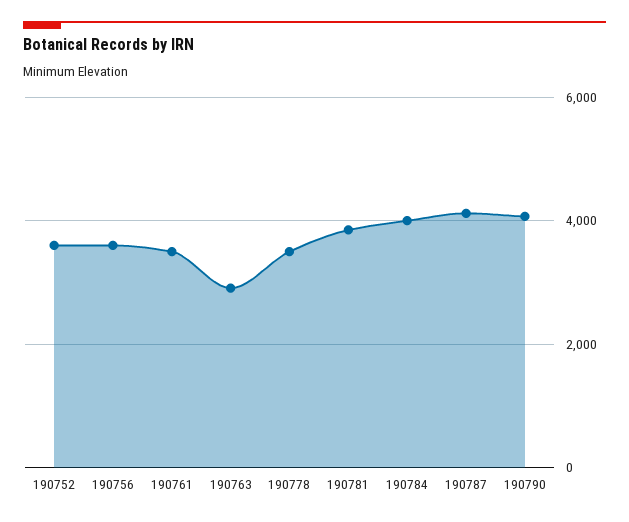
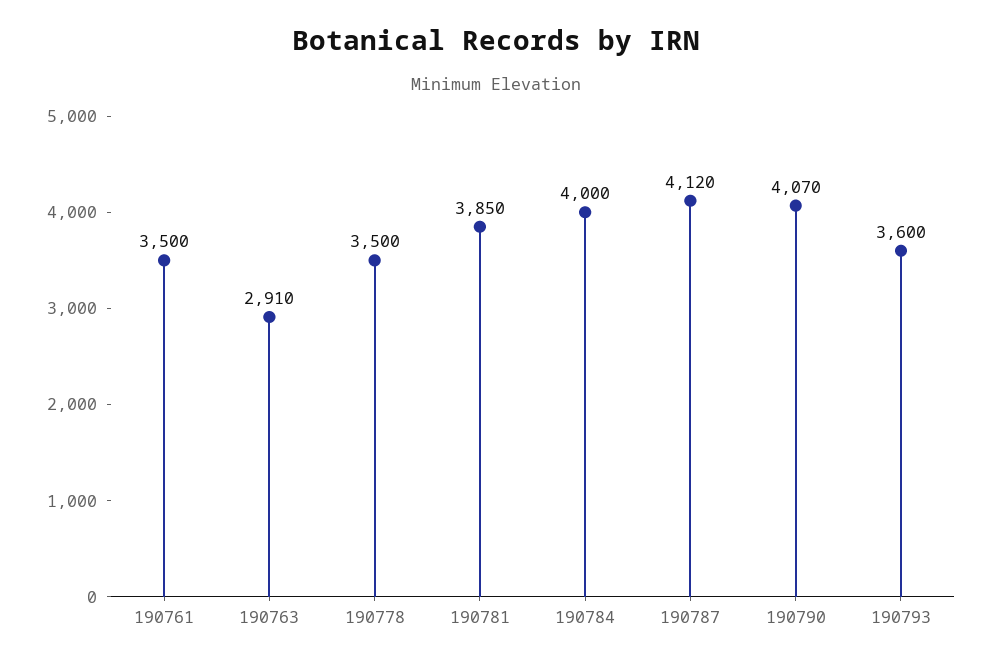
190752: 3600 -> none
190756: 3600 -> none
190793: none -> 3600

